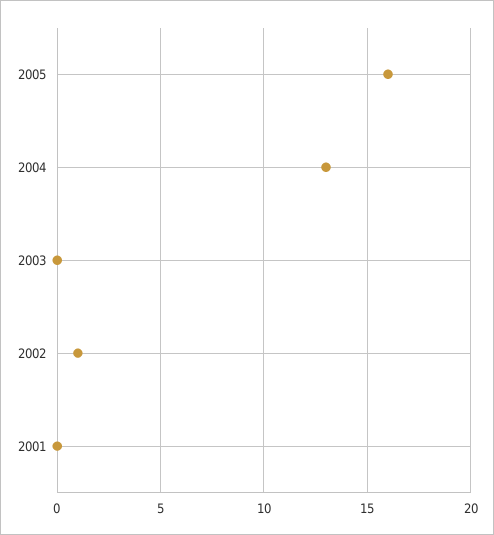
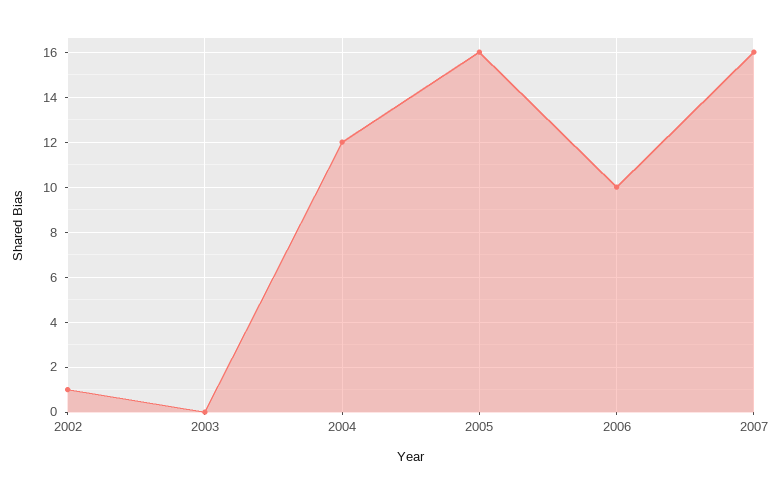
2004: 13 -> 12
2001: 0 -> none
2006: none -> 10
2007: none -> 16

